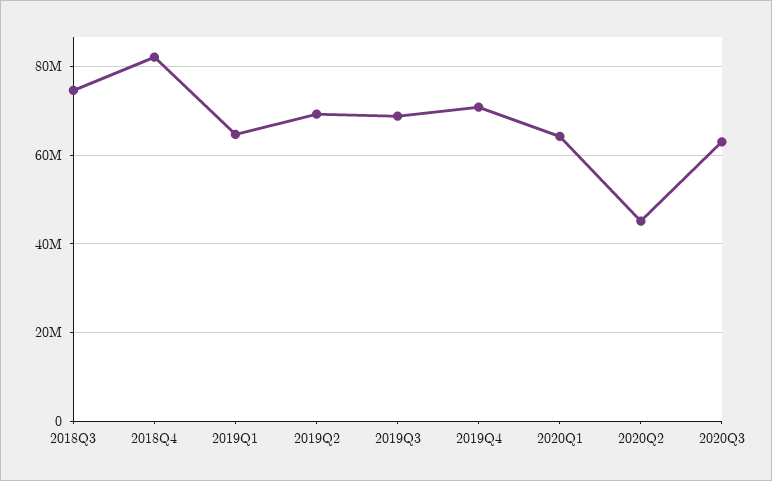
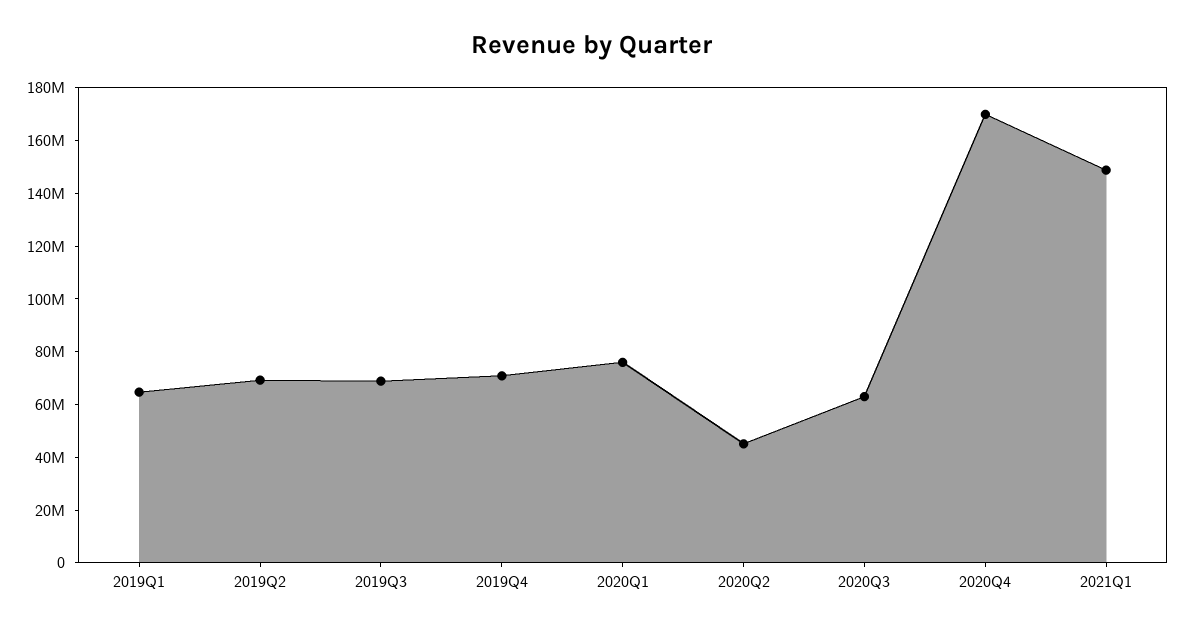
2018Q3: 74000000 -> none
2018Q4: 82000000 -> none
2020Q1: 64000000 -> 75000000
2020Q4: none -> 170000000
2021Q1: none -> 150000000

